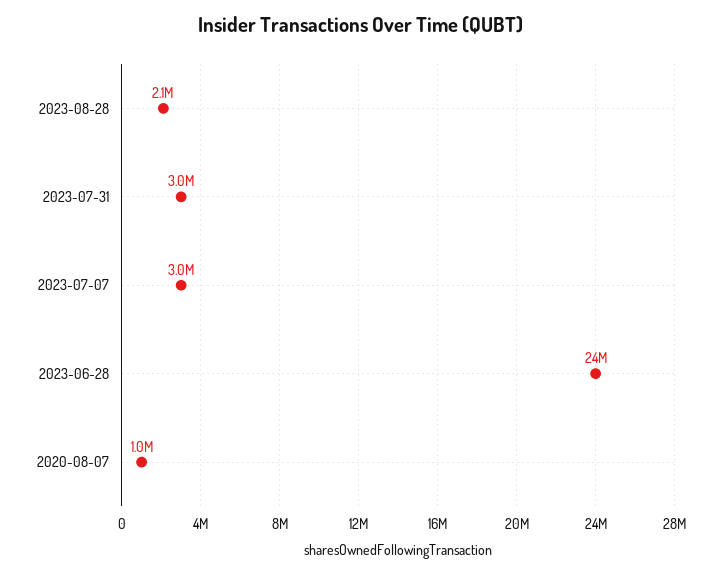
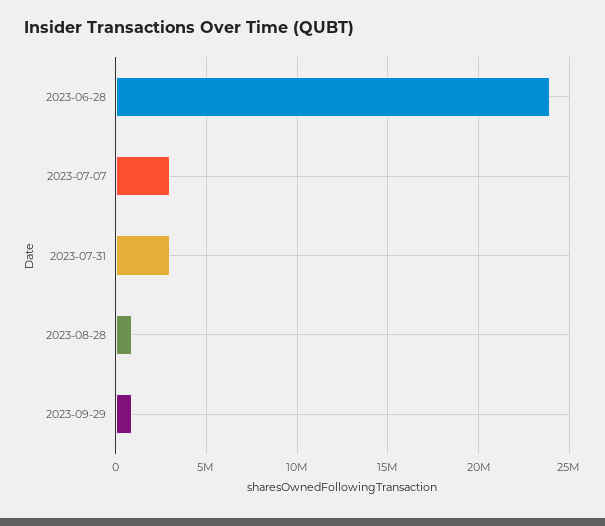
2023-08-28: 2100000 -> 1000000
2020-08-07: 1000000 -> none
2023-09-29: none -> 1000000

